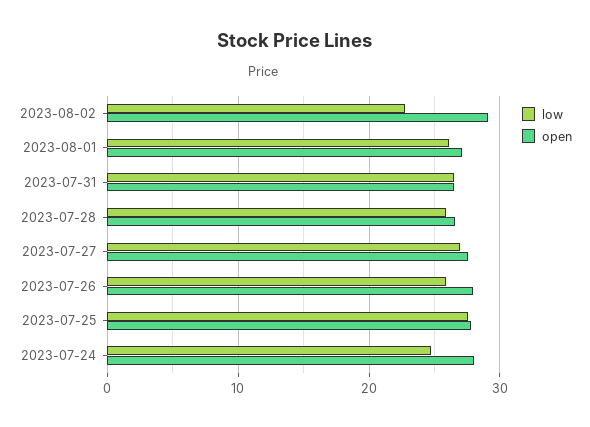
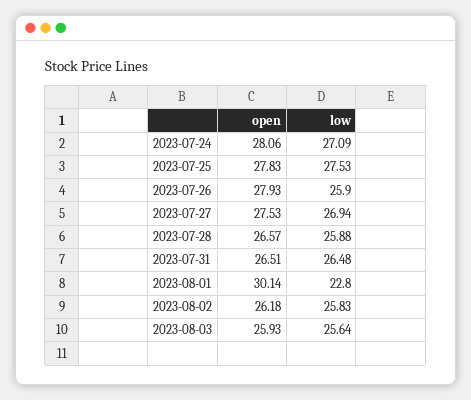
low, 2023-08-02: 23 -> 25.83
open, 2023-08-02: 29 -> 26.18
low, 2023-08-01: 26 -> 22.8
open, 2023-08-01: 27 -> 30.14
low, 2023-07-24: 25 -> 27.09
open, 2023-08-03: none -> 25.93
low, 2023-08-03: none -> 25.64

